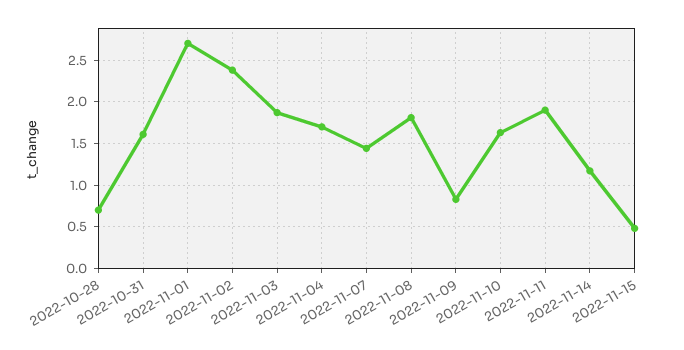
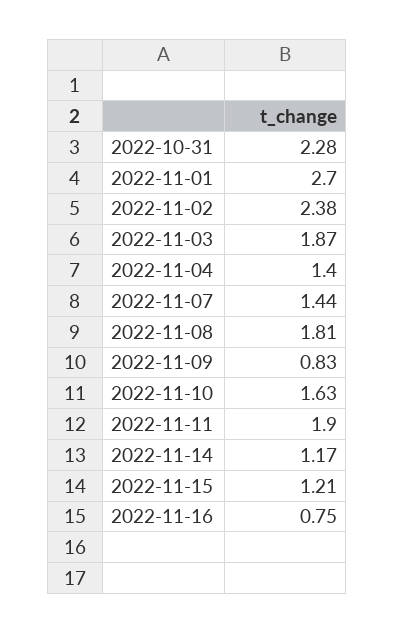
2022-10-28: 0.7 -> none
2022-10-31: 1.6 -> 2.28
2022-11-04: 1.7 -> 1.4
2022-11-15: 0.5 -> 1.21
2022-11-16: none -> 0.75

